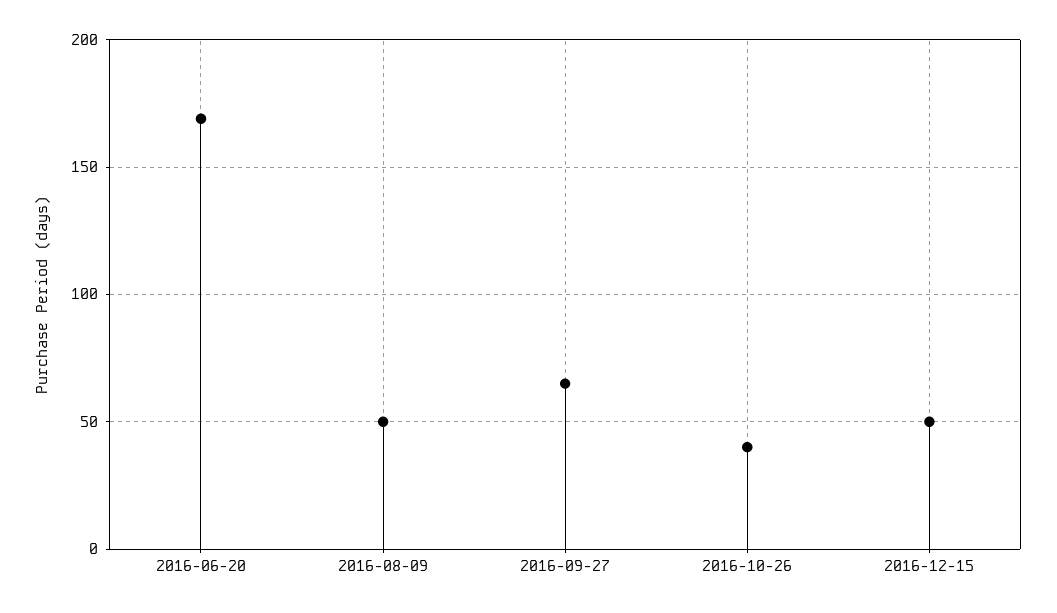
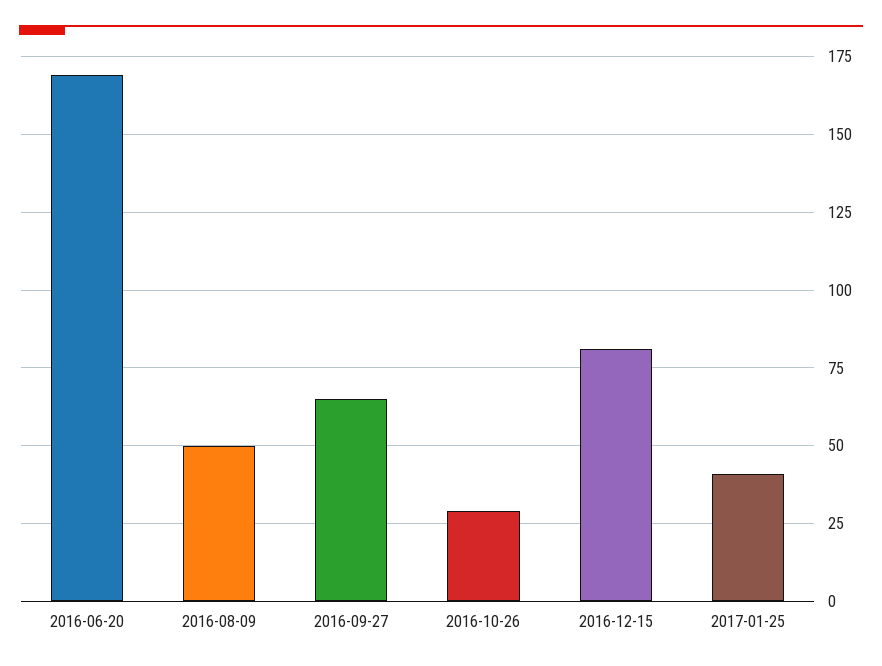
2016-10-26: 40 -> 30
2016-12-15: 50 -> 80
2017-01-25: none -> 40

